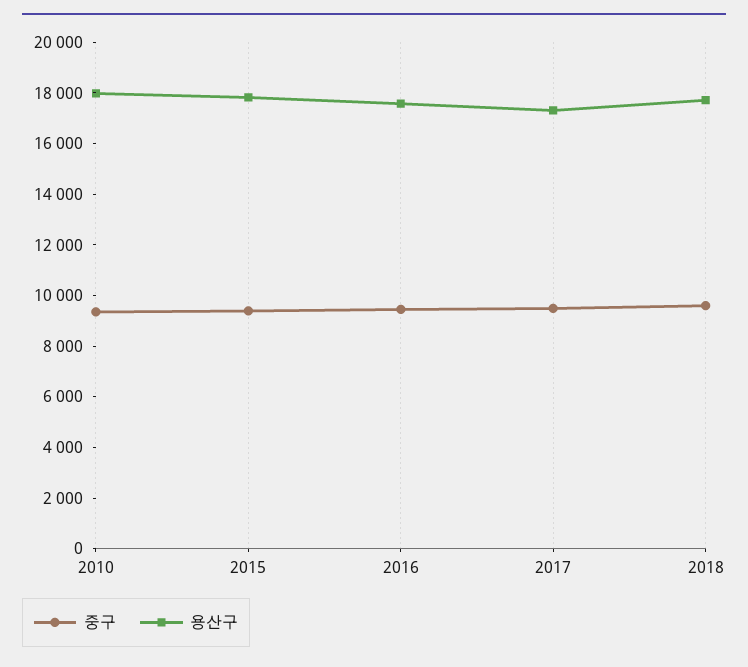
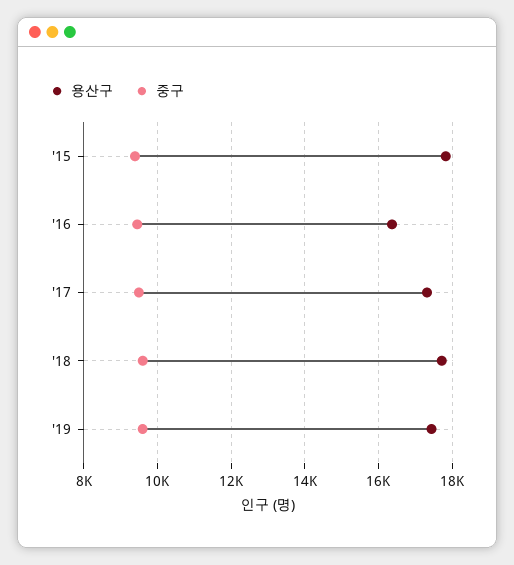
중구, 2010: 9500 -> none
용산구, 2010: 18000 -> none
용산구, 2016: 17500 -> 16400
용산구, '19: none -> 17400
중구, '19: none -> 9600

